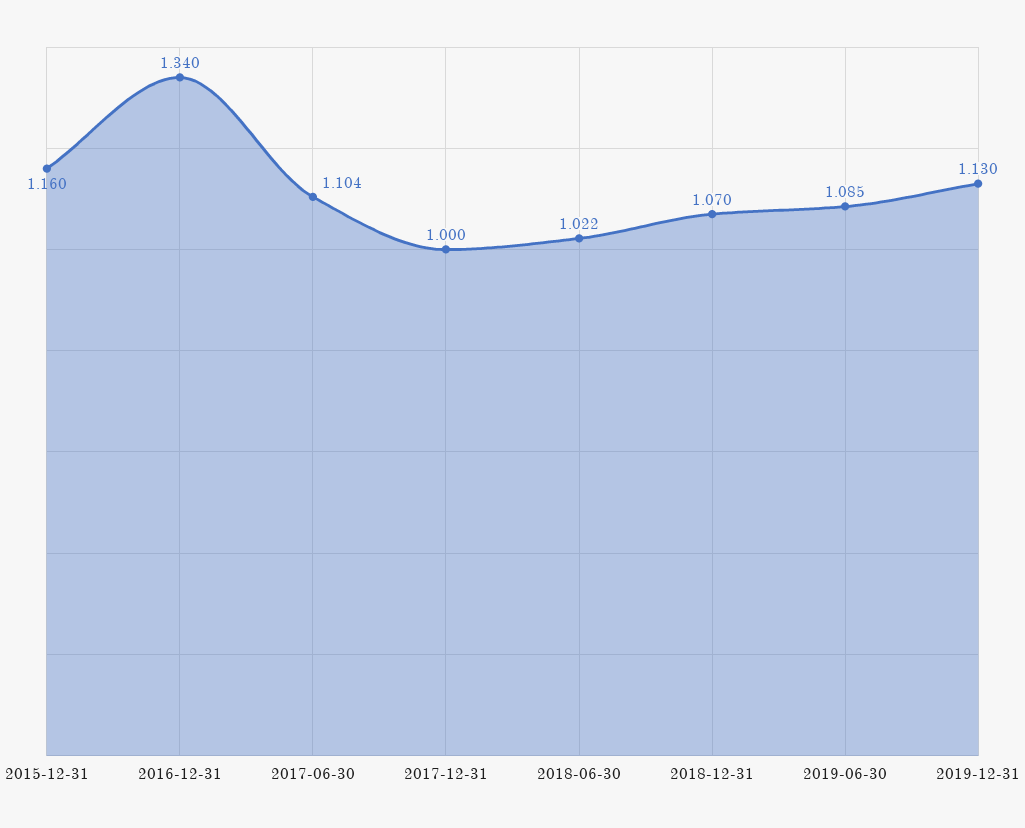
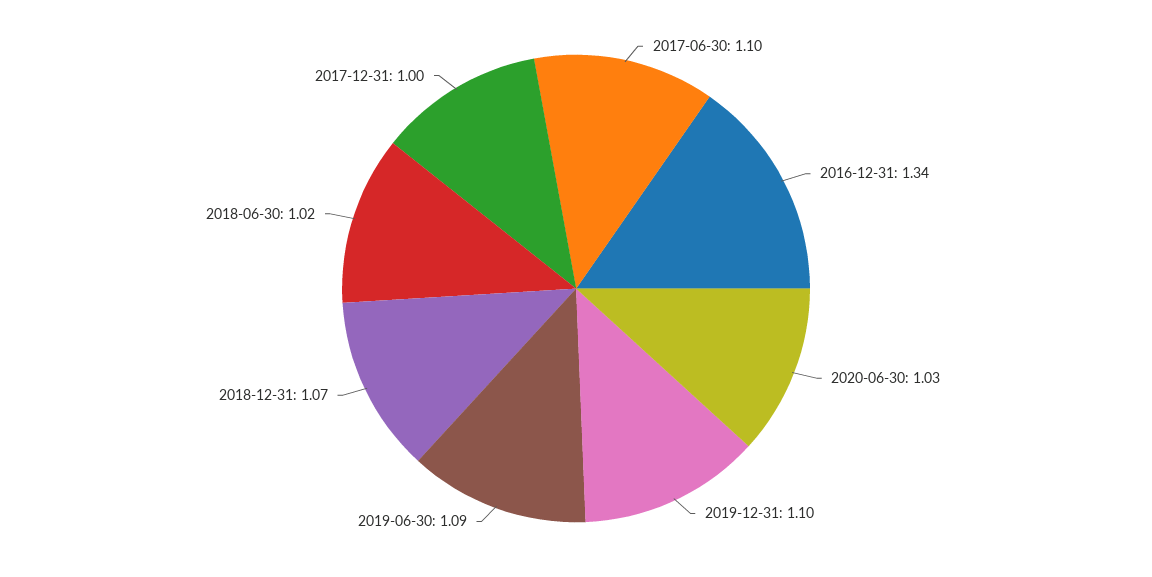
2015-12-31: 1.16 -> none
2019-12-31: 1.13 -> 1.1
2020-06-30: none -> 1.03

